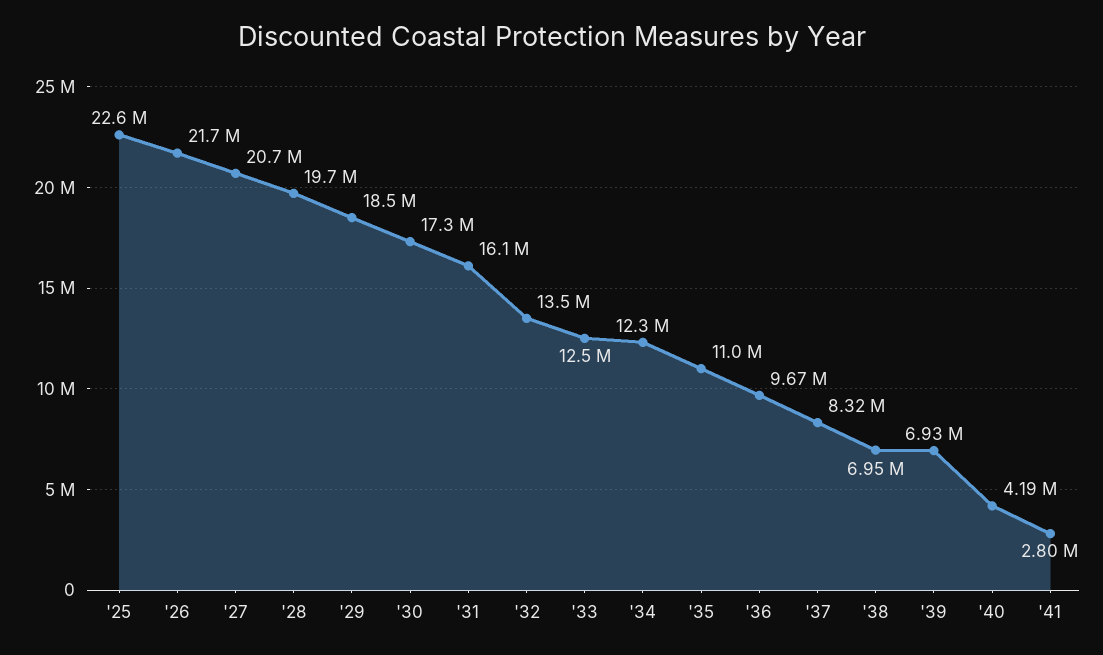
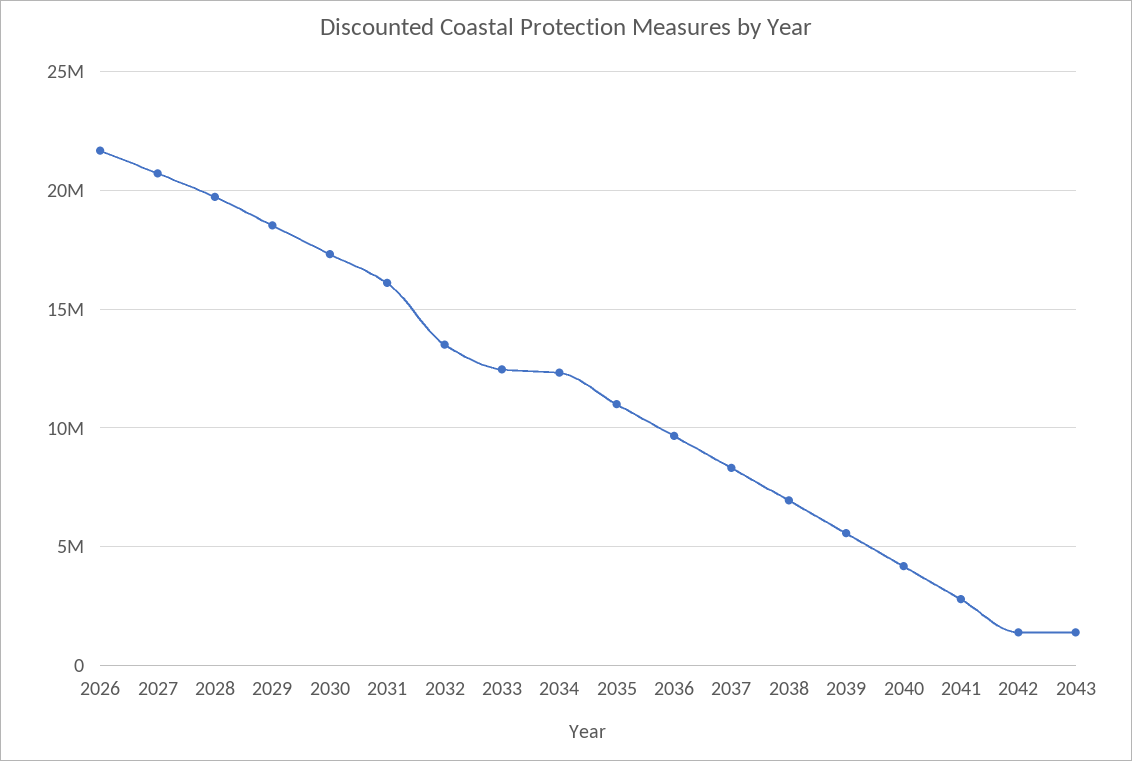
'25: 22600000 -> none
'39: 6930000 -> 5500000
2042: none -> 1500000
2043: none -> 1500000

